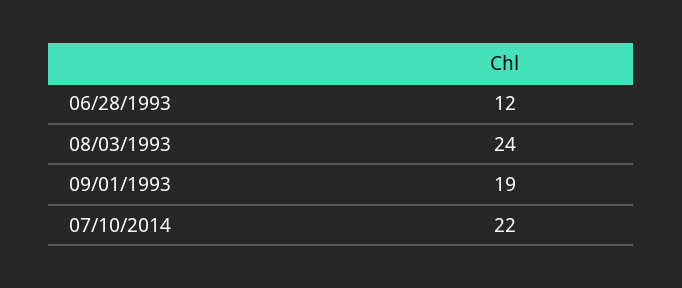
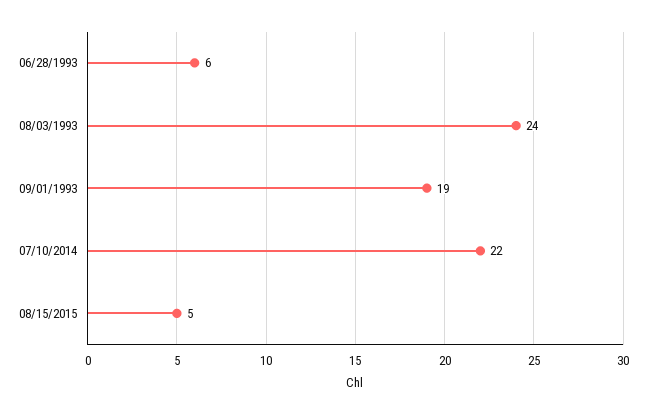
06/28/1993: 12 -> 6
08/15/2015: none -> 5

